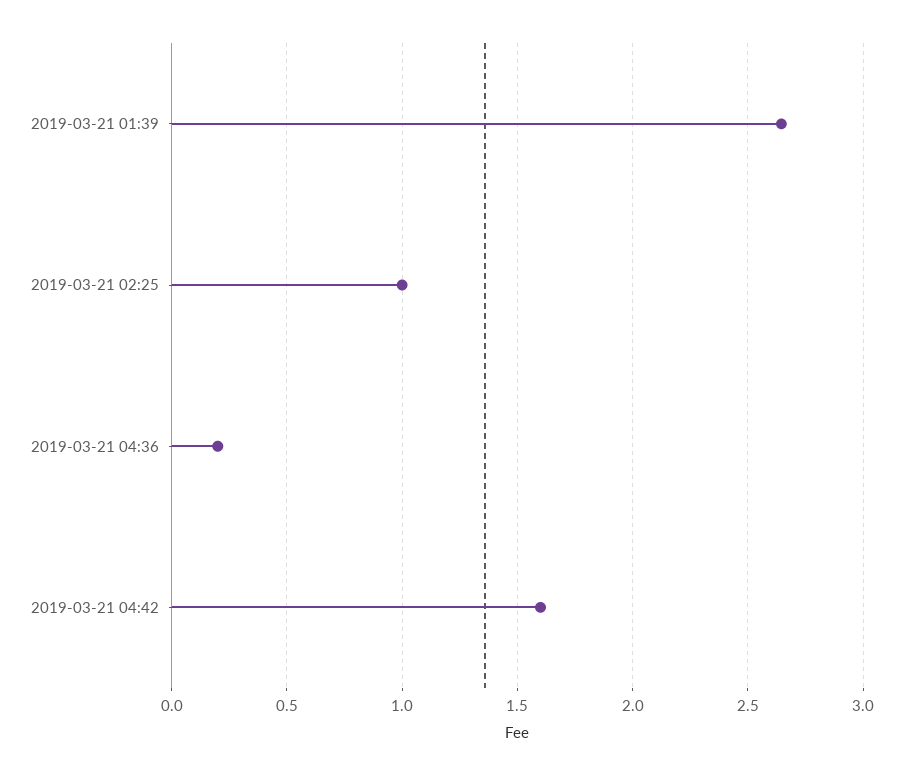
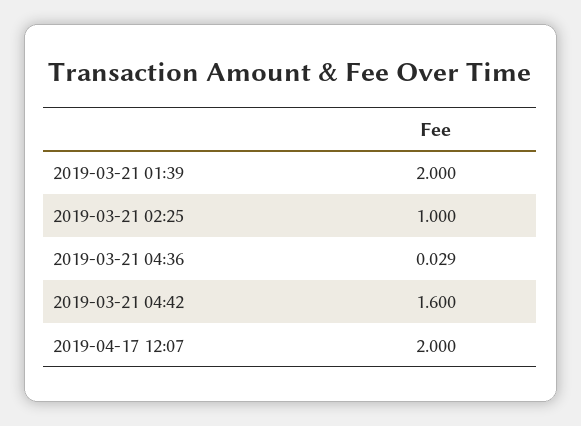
2019-03-21 01:39: 2.65 -> 2
2019-03-21 04:36: 0.2 -> 0.029
2019-04-17 12:07: none -> 2

